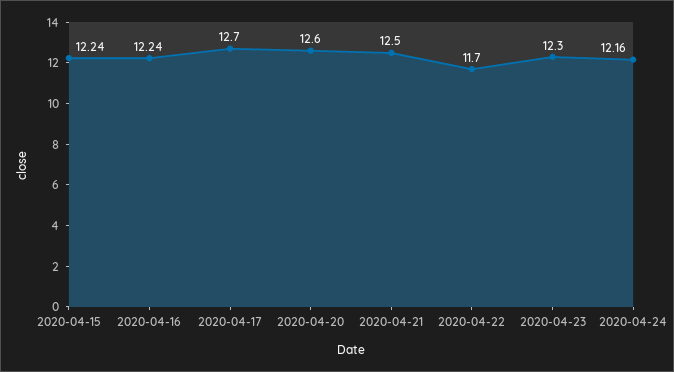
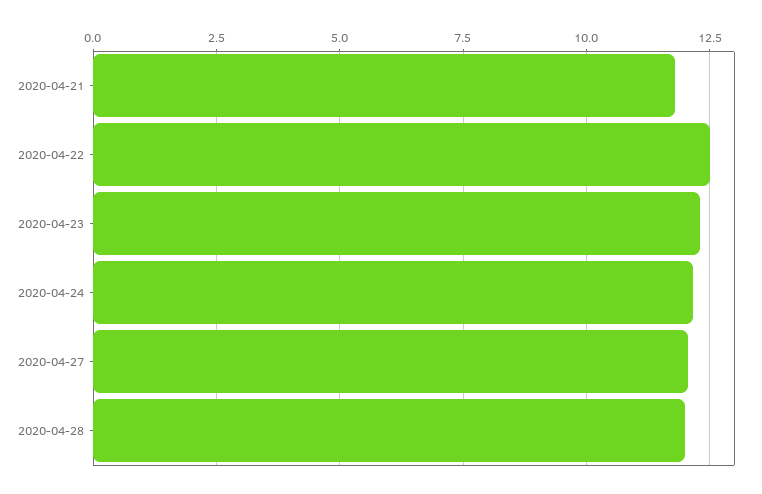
2020-04-15: 12.24 -> none
2020-04-16: 12.24 -> none
2020-04-17: 12.7 -> none
2020-04-20: 12.6 -> none
2020-04-21: 12.5 -> 11.75
2020-04-22: 11.7 -> 12.5
2020-04-27: none -> 12
2020-04-28: none -> 12

